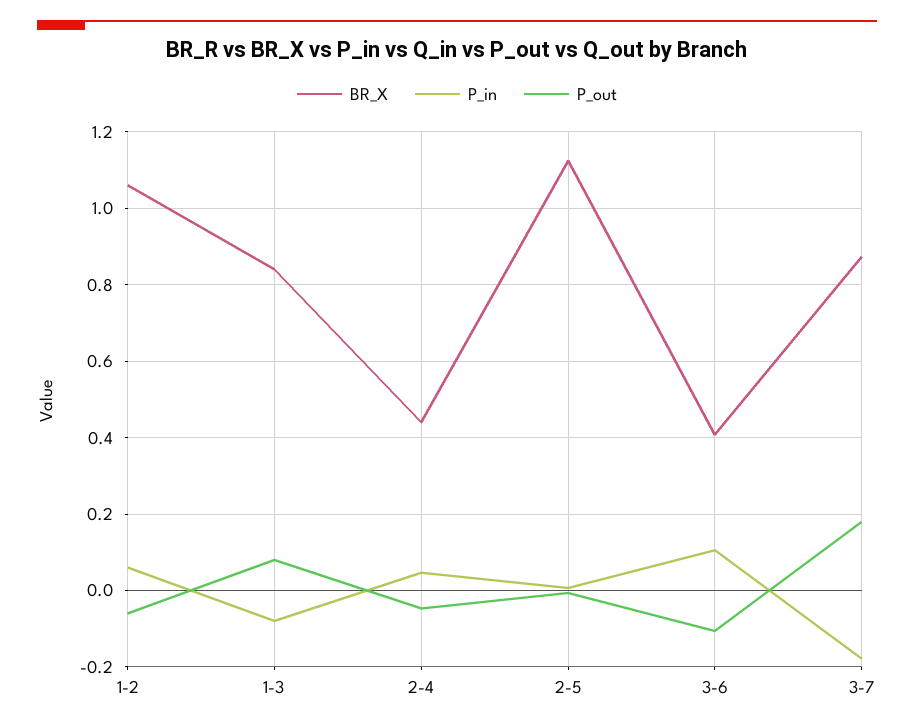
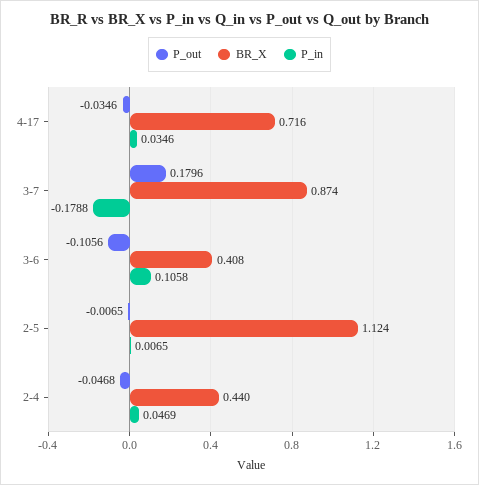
BR_X, 1-2: 1.06 -> none
P_in, 1-2: 0.06 -> none
P_out, 1-2: -0.06 -> none
BR_X, 1-3: 0.84 -> none
P_in, 1-3: -0.08 -> none
P_out, 1-3: 0.08 -> none
P_out, 4-17: none -> -0.0346
BR_X, 4-17: none -> 0.716
P_in, 4-17: none -> 0.0346

